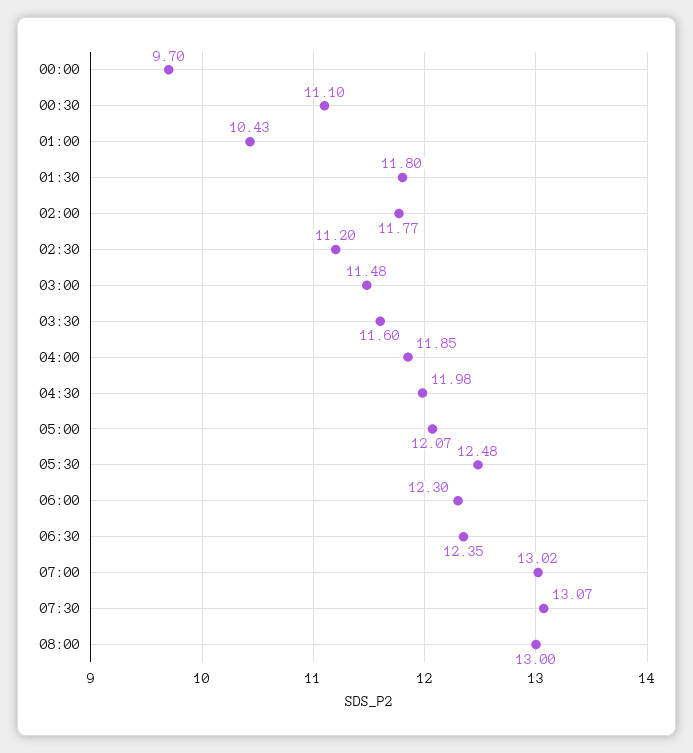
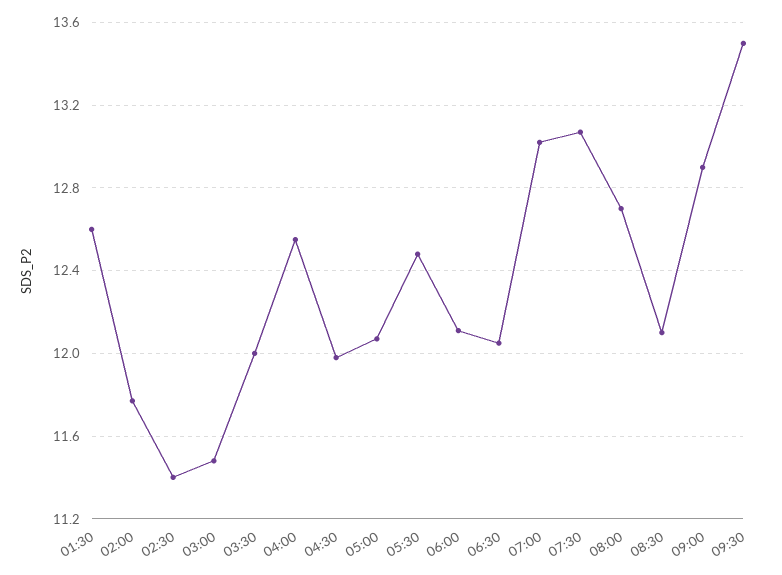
00:00: 9.7 -> none
00:30: 11.1 -> none
01:00: 10.43 -> none
01:30: 11.8 -> 12.6
02:30: 11.2 -> 11.4
03:30: 11.6 -> 12
04:00: 11.85 -> 12.55
06:00: 12.3 -> 12.1
06:30: 12.35 -> 12.05
08:00: 13 -> 12.7
08:30: none -> 12.1
09:00: none -> 12.9
09:30: none -> 13.5

